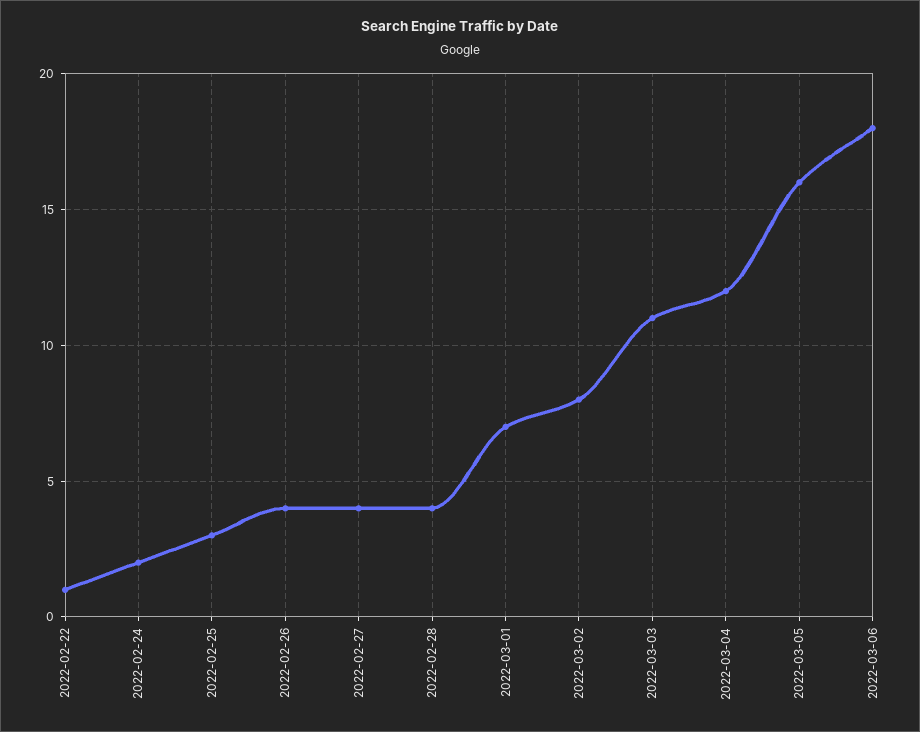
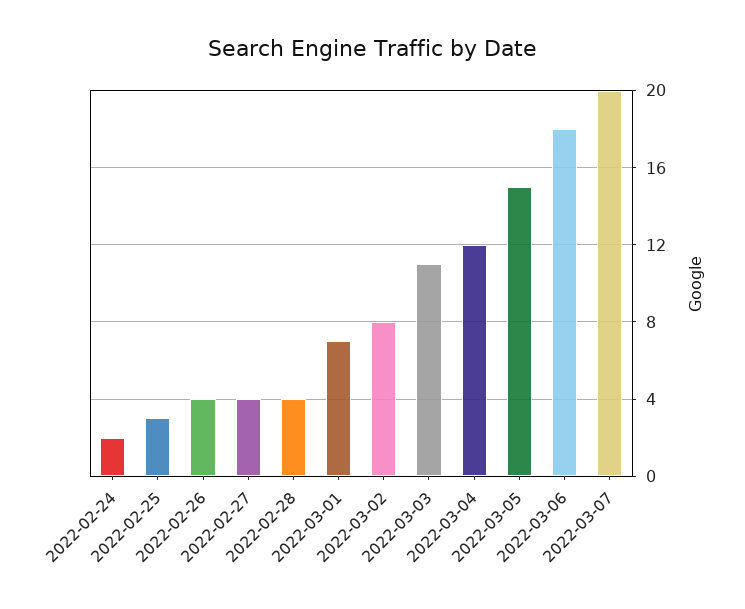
2022-02-22: 1 -> none
2022-03-05: 16 -> 15
2022-03-07: none -> 20

